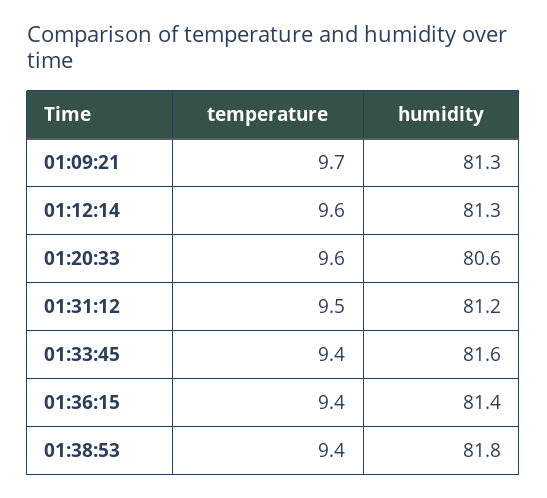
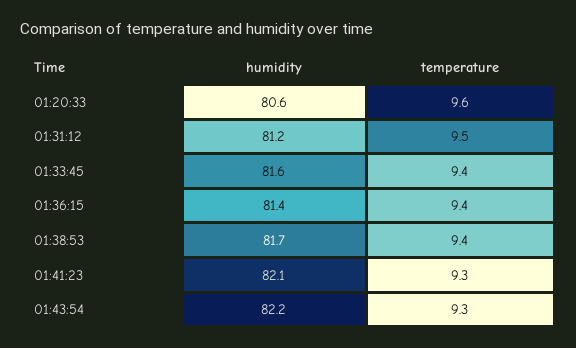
temperature, 01:09:21: 9.7 -> none
humidity, 01:09:21: 81.3 -> none
temperature, 01:12:14: 9.6 -> none
humidity, 01:12:14: 81.3 -> none
humidity, 01:38:53: 81.8 -> 81.7
humidity, 01:41:23: none -> 82.1
temperature, 01:41:23: none -> 9.3
humidity, 01:43:54: none -> 82.2
temperature, 01:43:54: none -> 9.3

